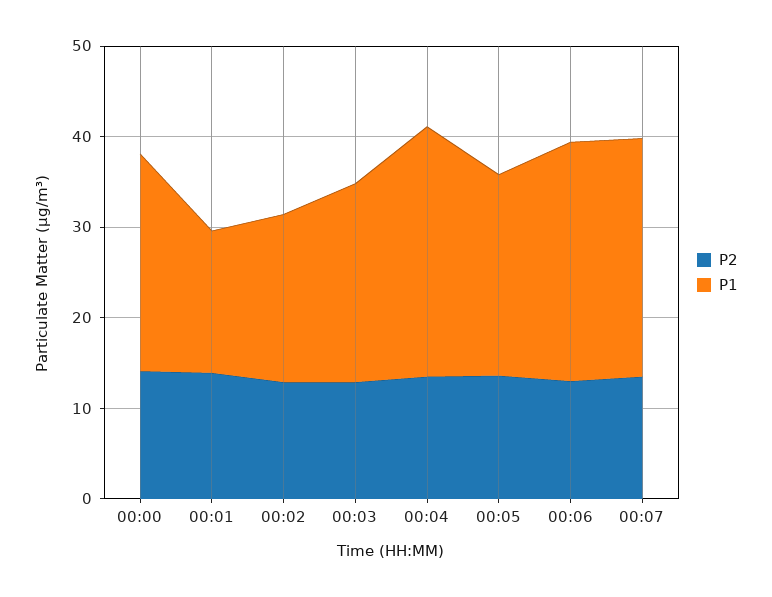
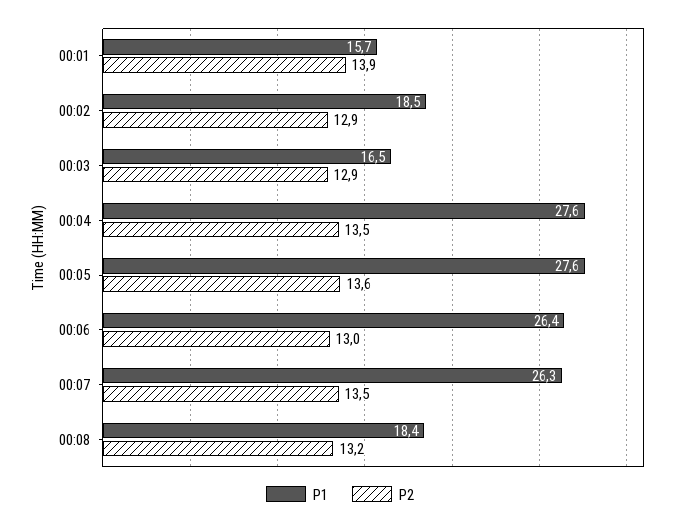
P2, 00:00: 14 -> none
P1, 00:00: 24 -> none
P1, 00:03: 22 -> 16.5
P1, 00:05: 22 -> 27.6
P1, 00:08: none -> 18.4
P2, 00:08: none -> 13.2

